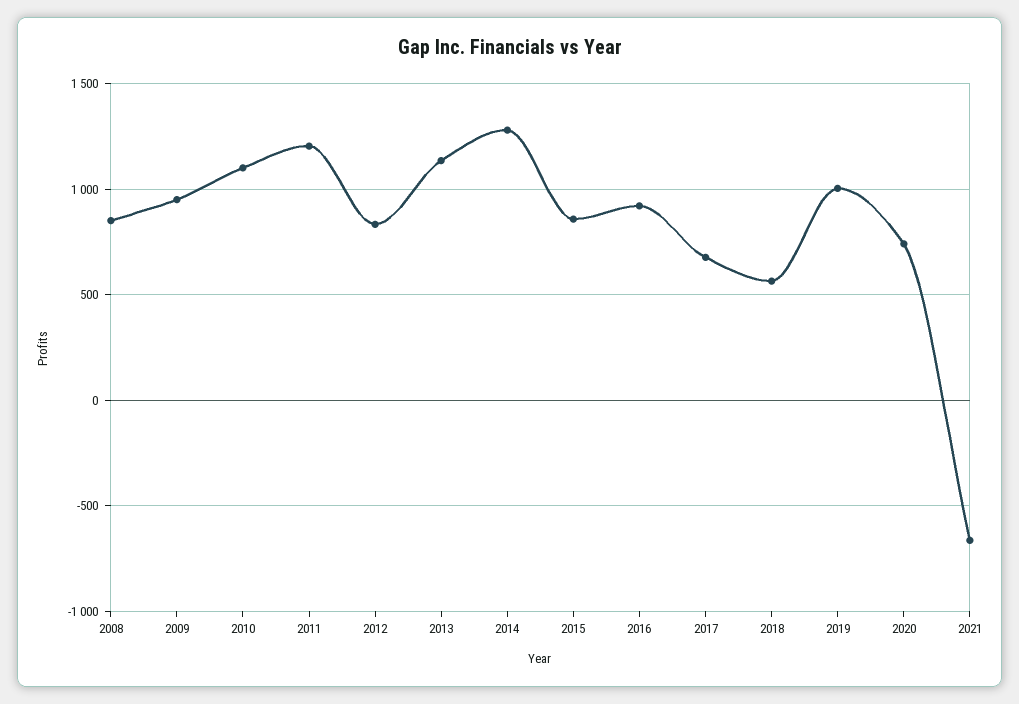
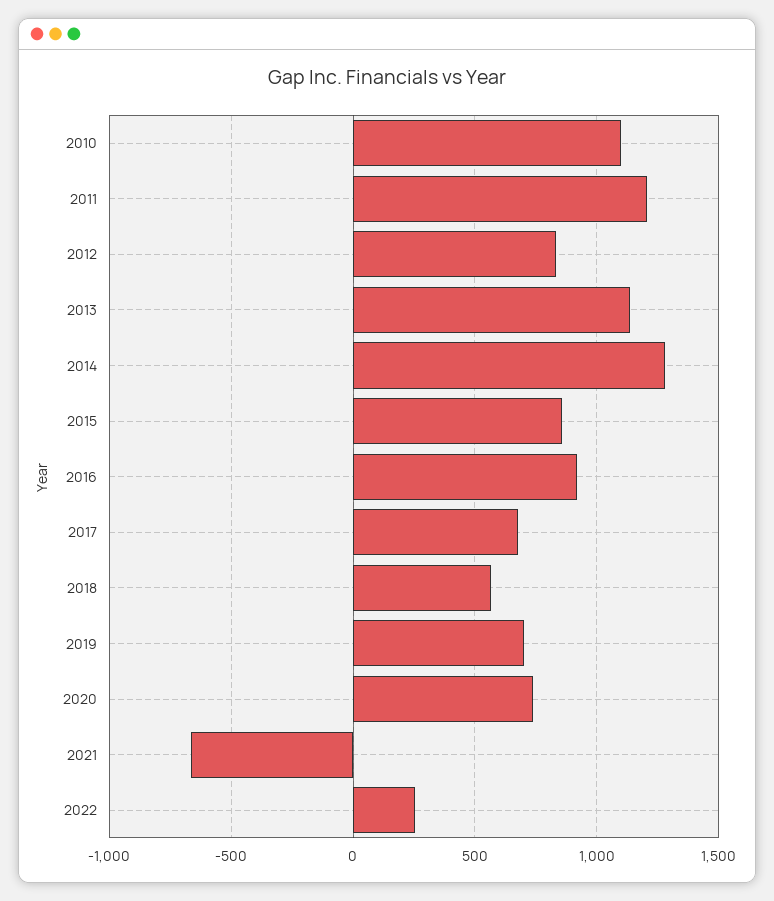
2008: 850 -> none
2009: 950 -> none
2019: 1000 -> 700
2022: none -> 250

